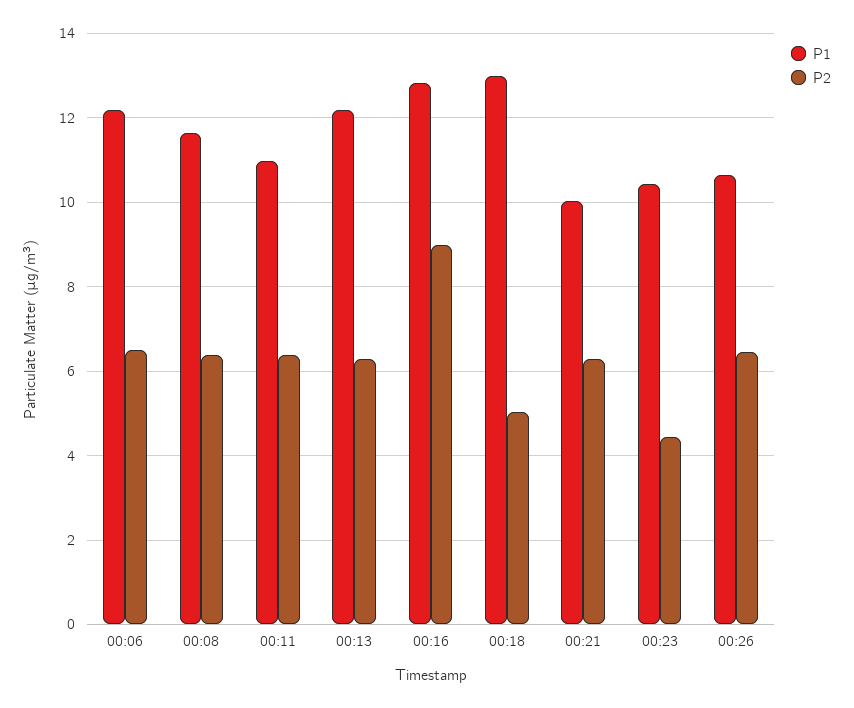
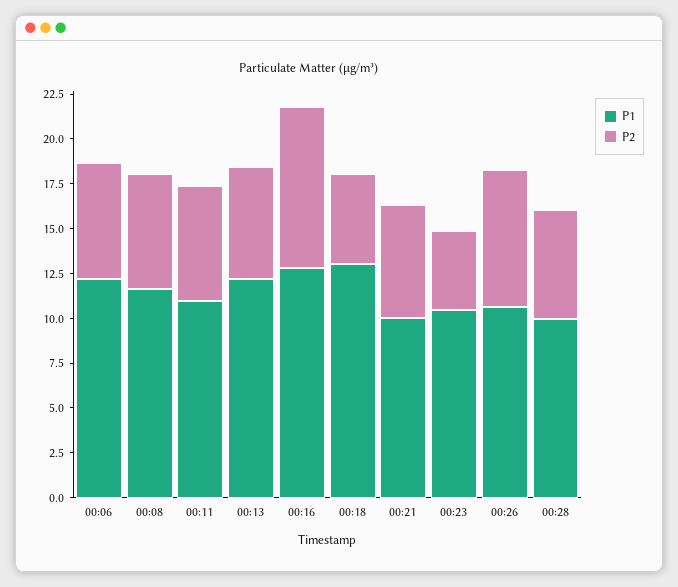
P2, 00:26: 6.4 -> 7.5
P1, 00:28: none -> 10
P2, 00:28: none -> 6

